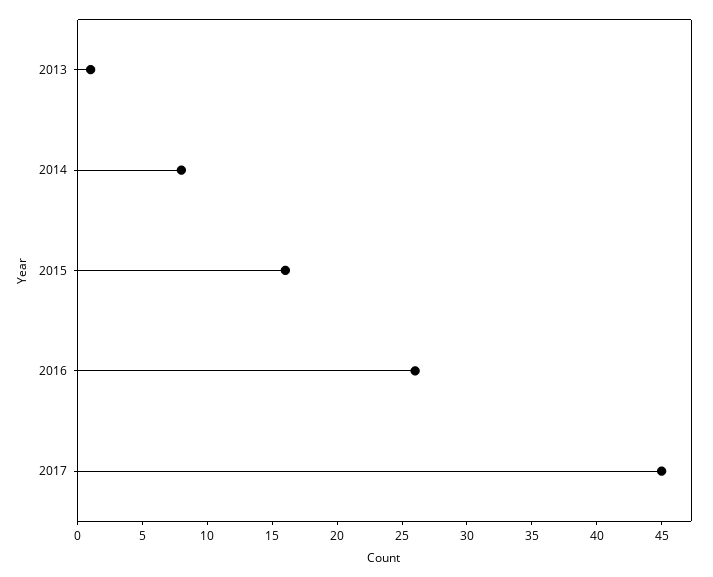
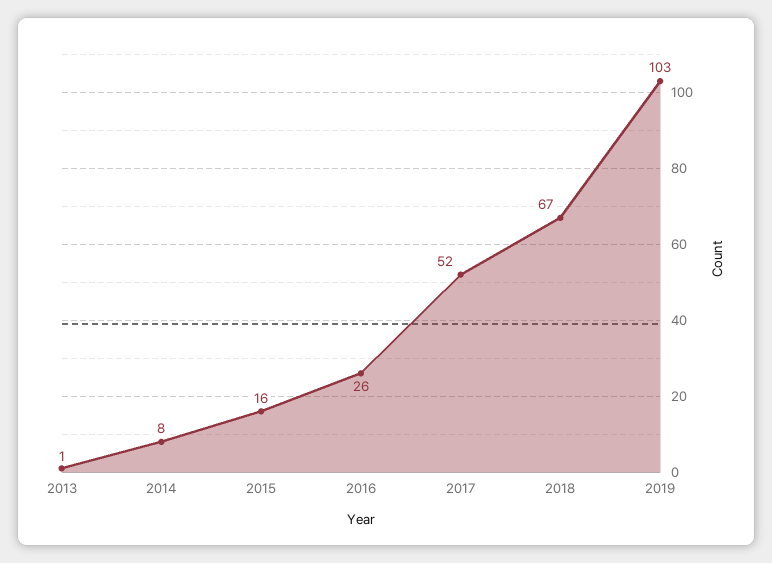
2017: 45 -> 52
2018: none -> 67
2019: none -> 103

